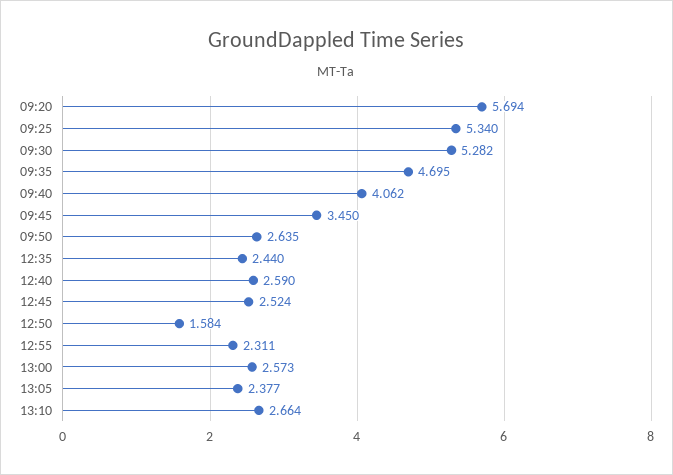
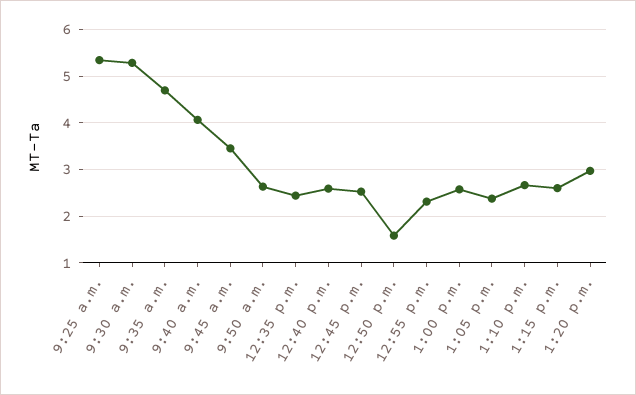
09:20: 5.694 -> none
1:15 p.m.: none -> 2.6
1:20 p.m.: none -> 3

